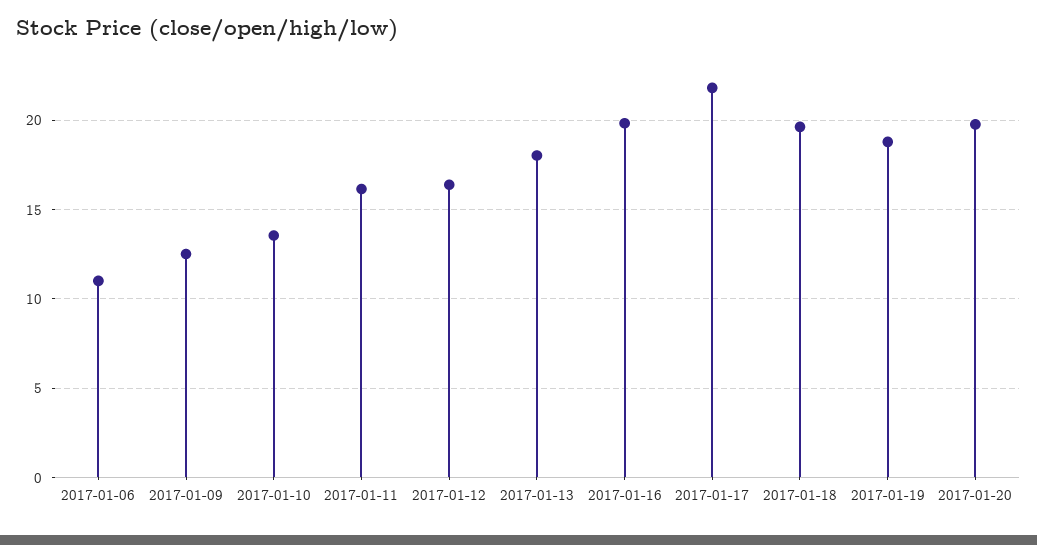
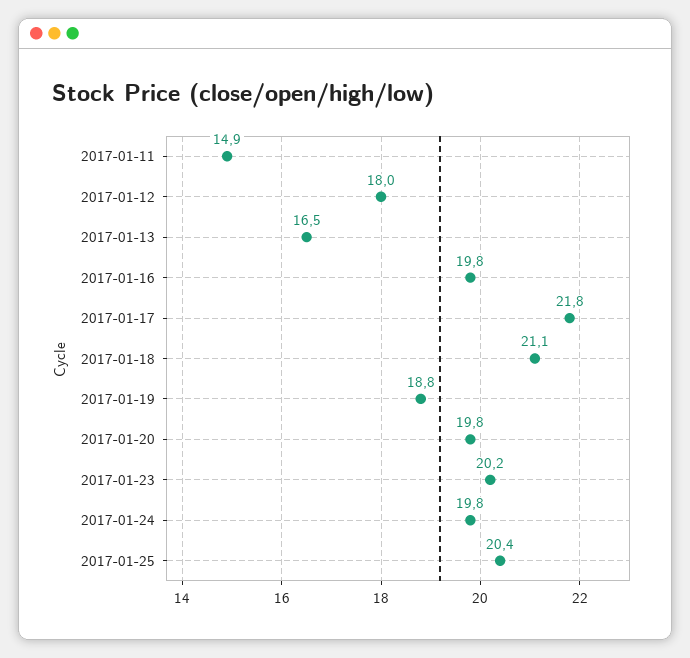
2017-01-06: 11 -> none
2017-01-09: 12.5 -> none
2017-01-10: 13.5 -> none
2017-01-11: 16 -> 14.9
2017-01-12: 16.5 -> 18
2017-01-13: 18 -> 16.5
2017-01-18: 19.5 -> 21.1
2017-01-23: none -> 20.2
2017-01-24: none -> 19.8
2017-01-25: none -> 20.4

